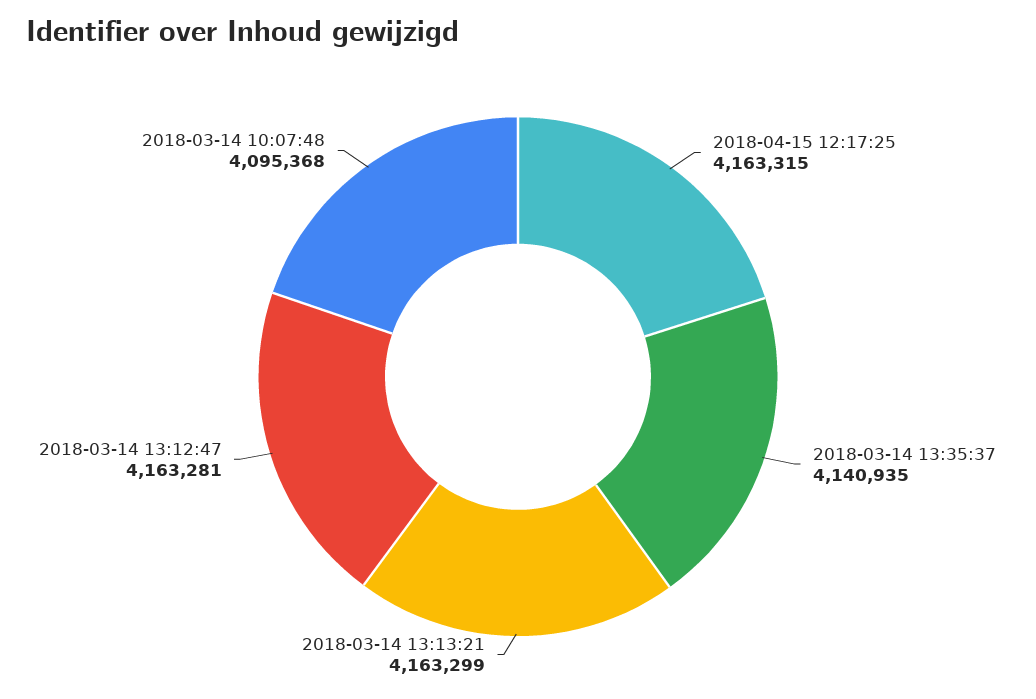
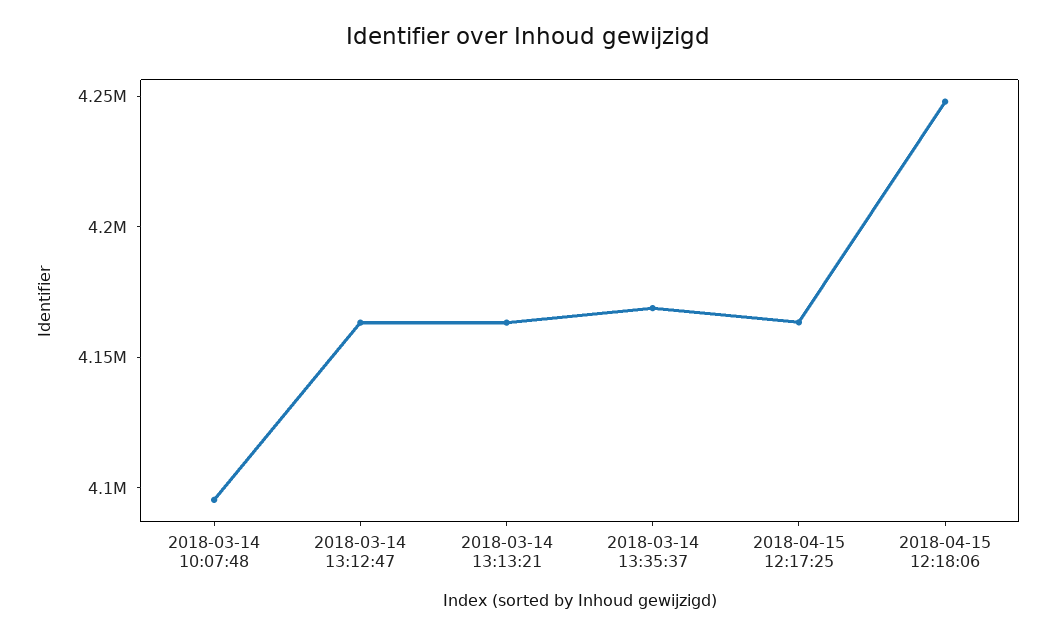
2018-03-14 13:35:37: 4140935 -> 4170000
2018-04-15 12:18:06: none -> 4250000

